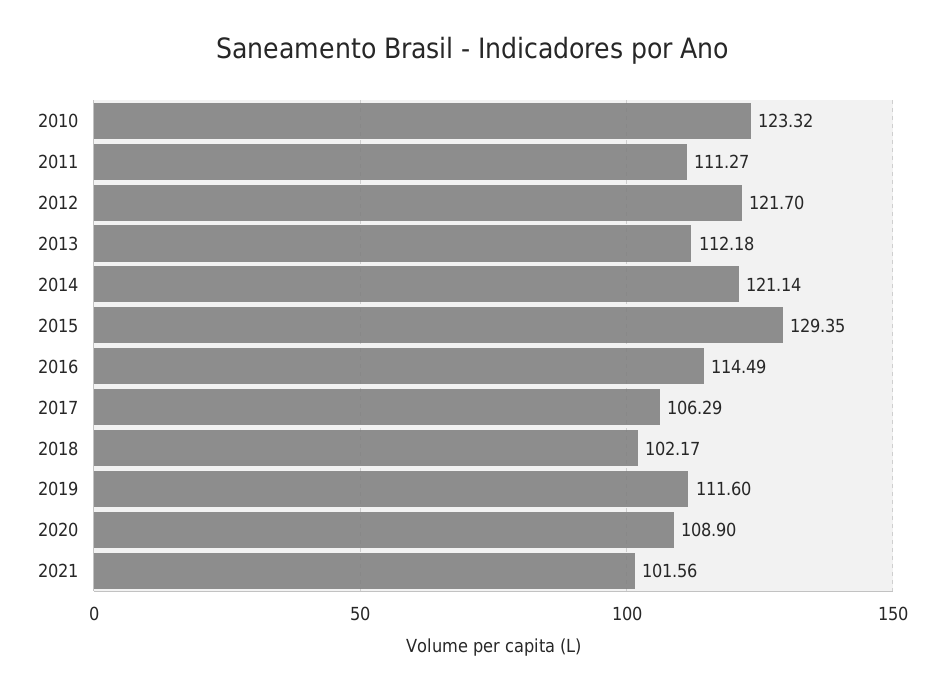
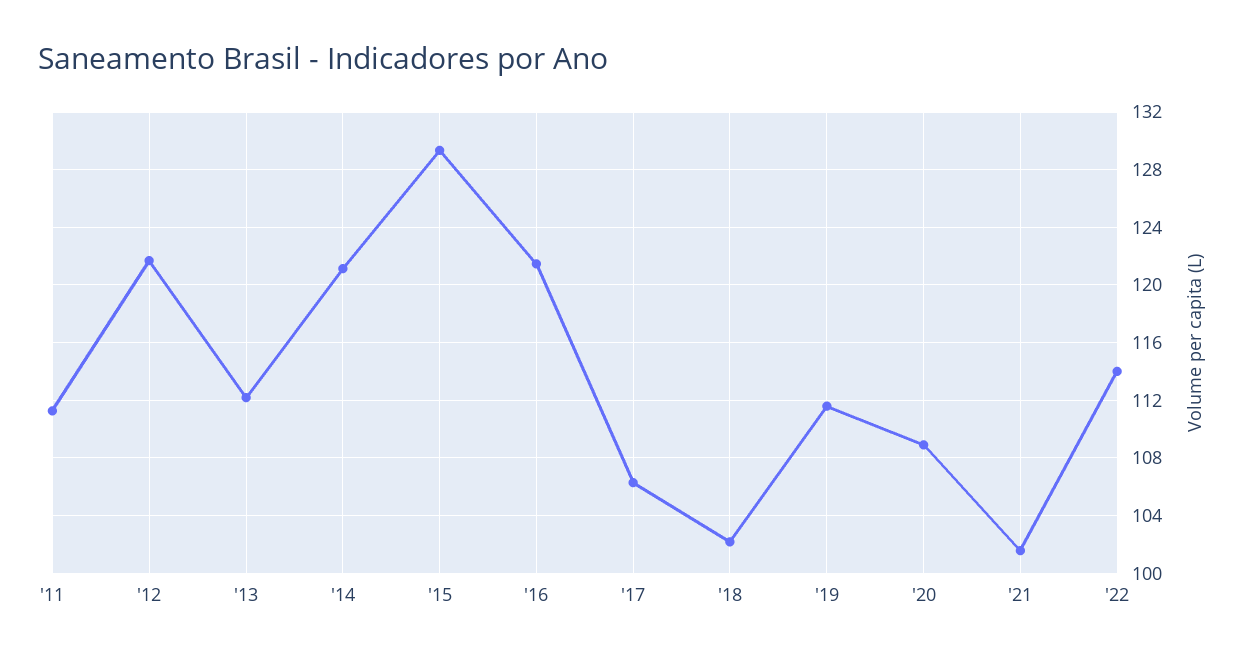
2010: 123.32 -> none
2016: 114.49 -> 121.5
'22: none -> 114

